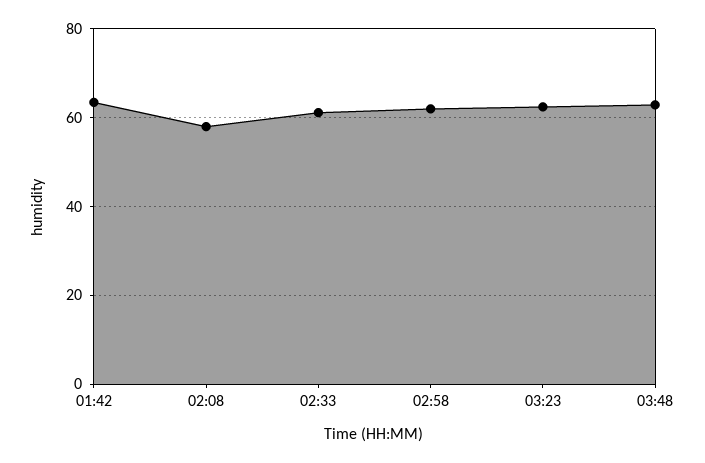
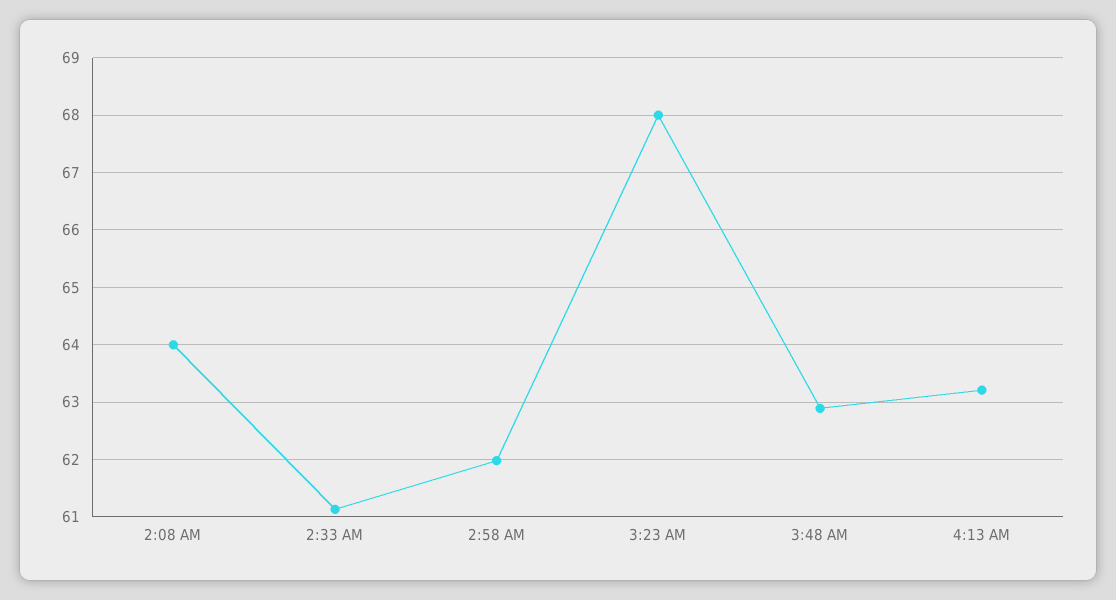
01:42: 64 -> none
02:08: 58 -> 64
03:23: 62 -> 68
4:13 AM: none -> 63.2

